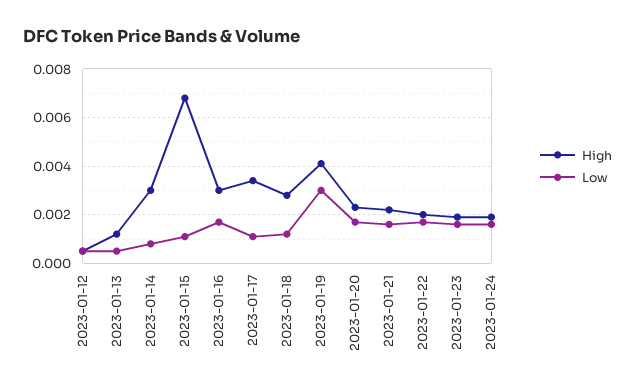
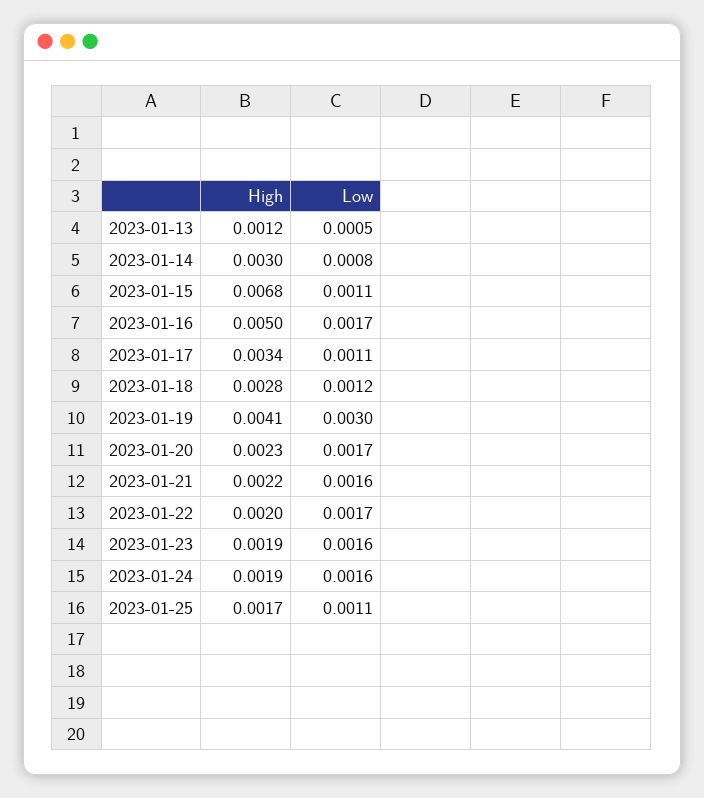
High, 2023-01-12: 0.0005 -> none
Low, 2023-01-12: 0.0005 -> none
High, 2023-01-16: 0.003 -> 0.005
High, 2023-01-25: none -> 0.0017
Low, 2023-01-25: none -> 0.0011

